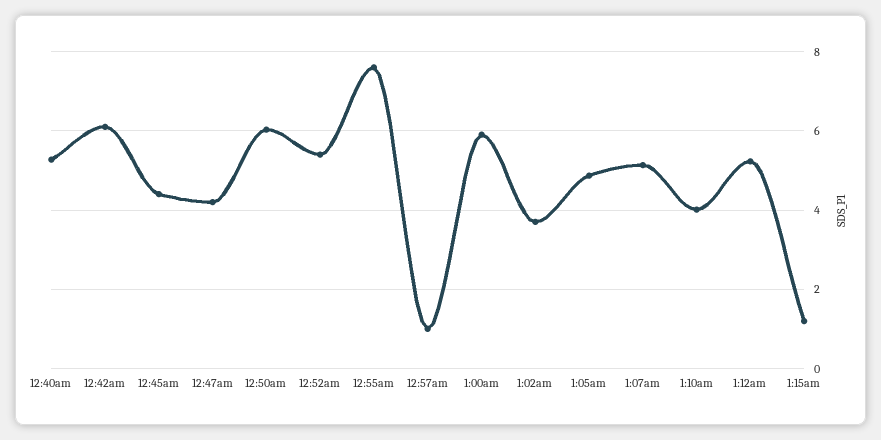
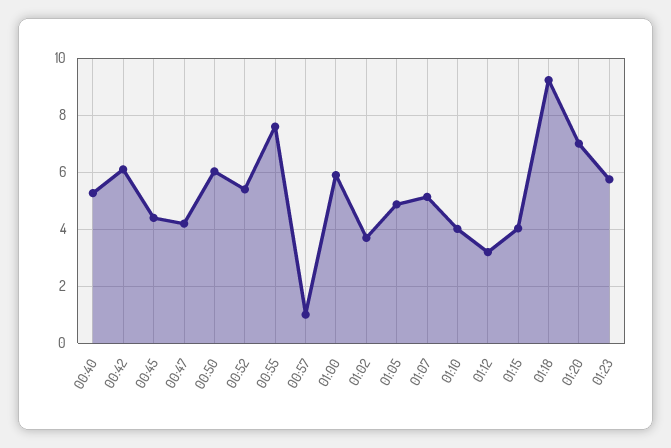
1:12am: 5.2 -> 3.25
1:15am: 1.2 -> 4
01:18: none -> 9.25
01:20: none -> 7
01:23: none -> 5.75

